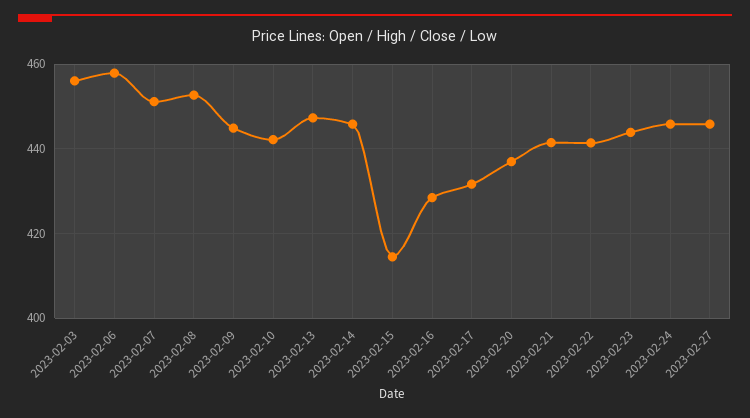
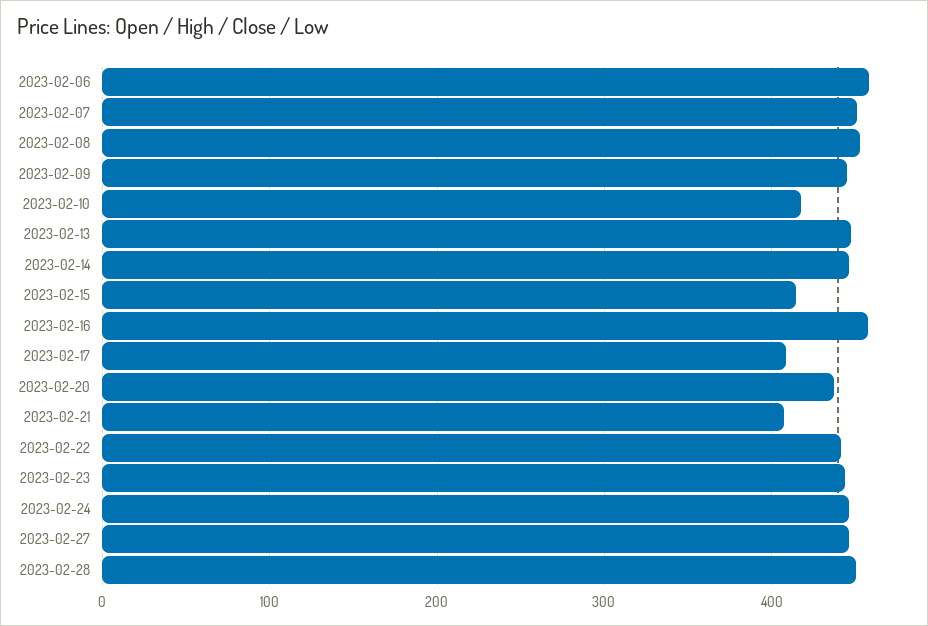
2023-02-03: 456 -> none
2023-02-10: 442 -> 420
2023-02-16: 428 -> 460
2023-02-17: 432 -> 410
2023-02-21: 442 -> 410
2023-02-28: none -> 450

